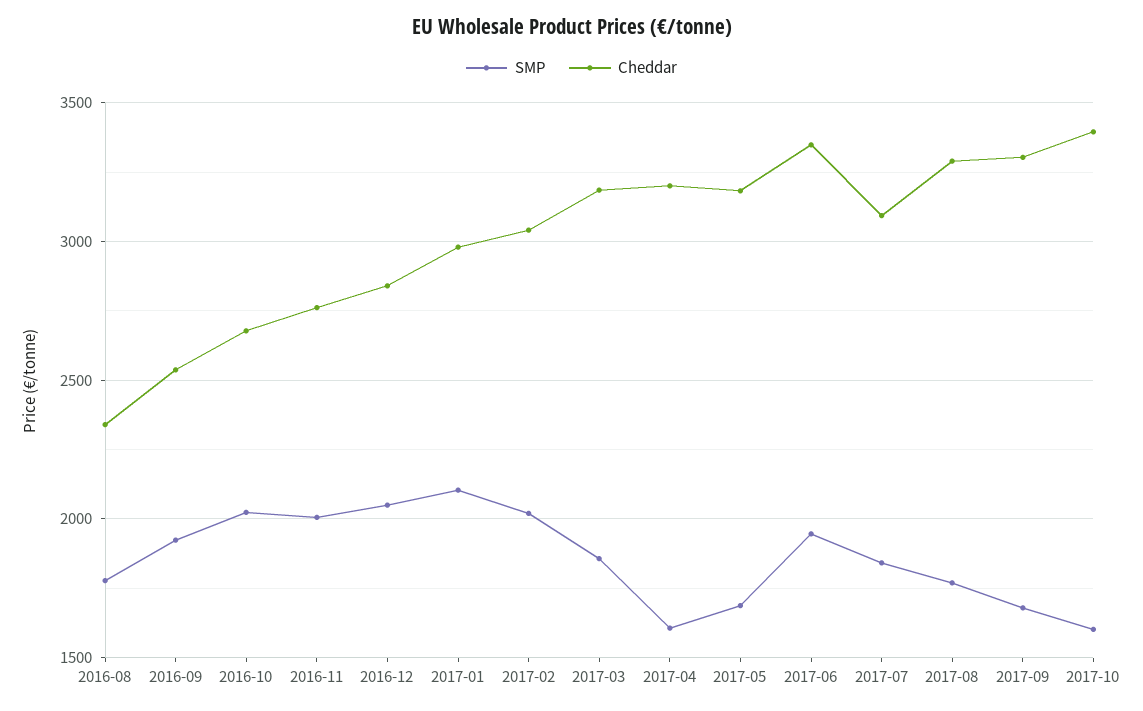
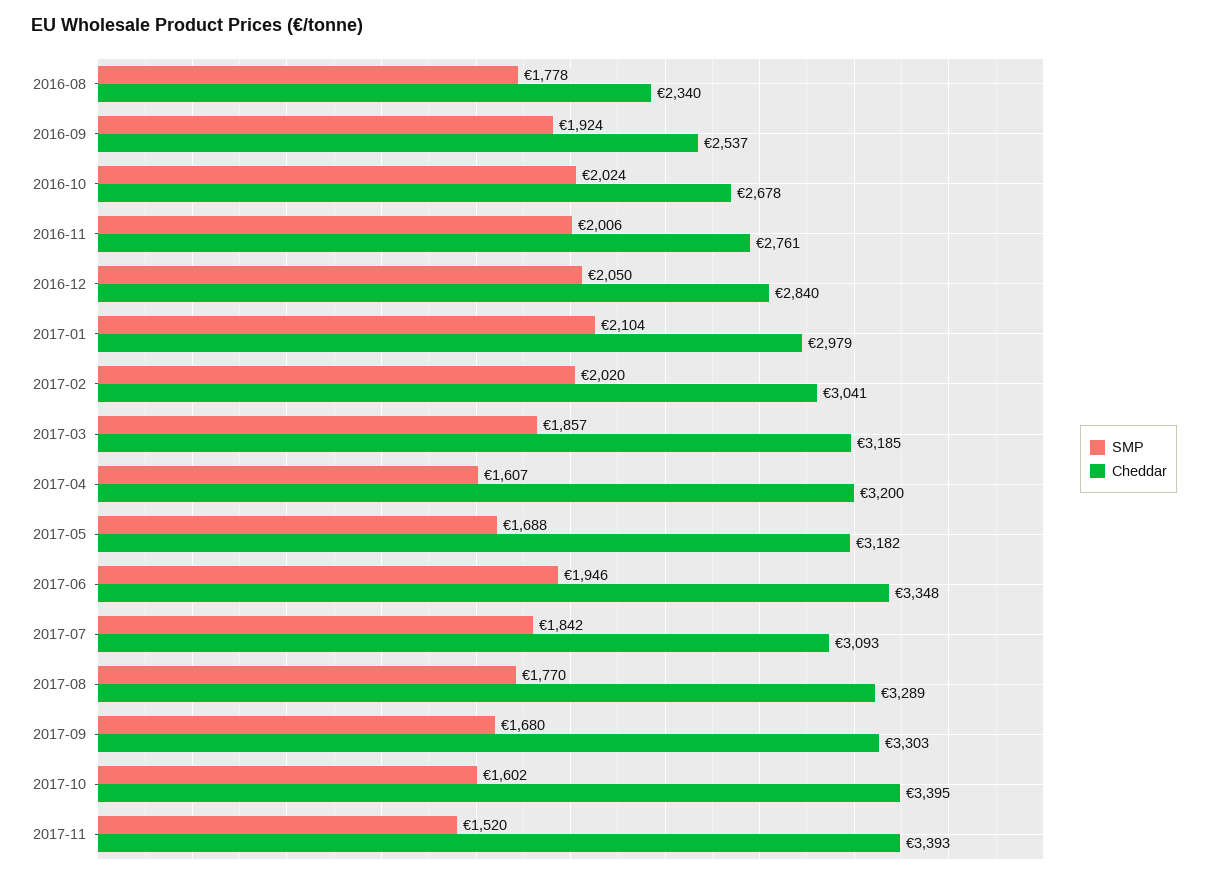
SMP, 2017-11: none -> 1520
Cheddar, 2017-11: none -> 3393

